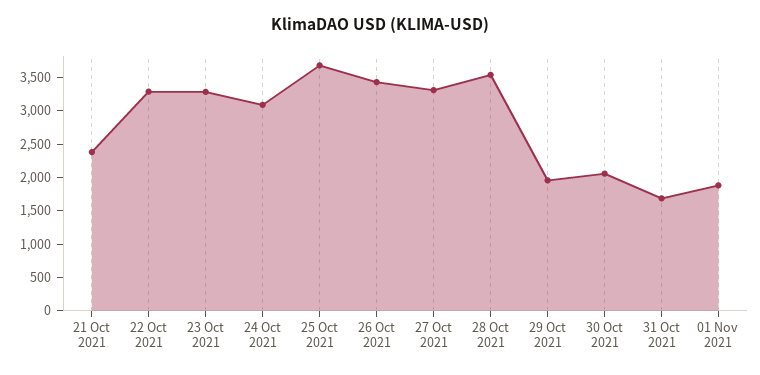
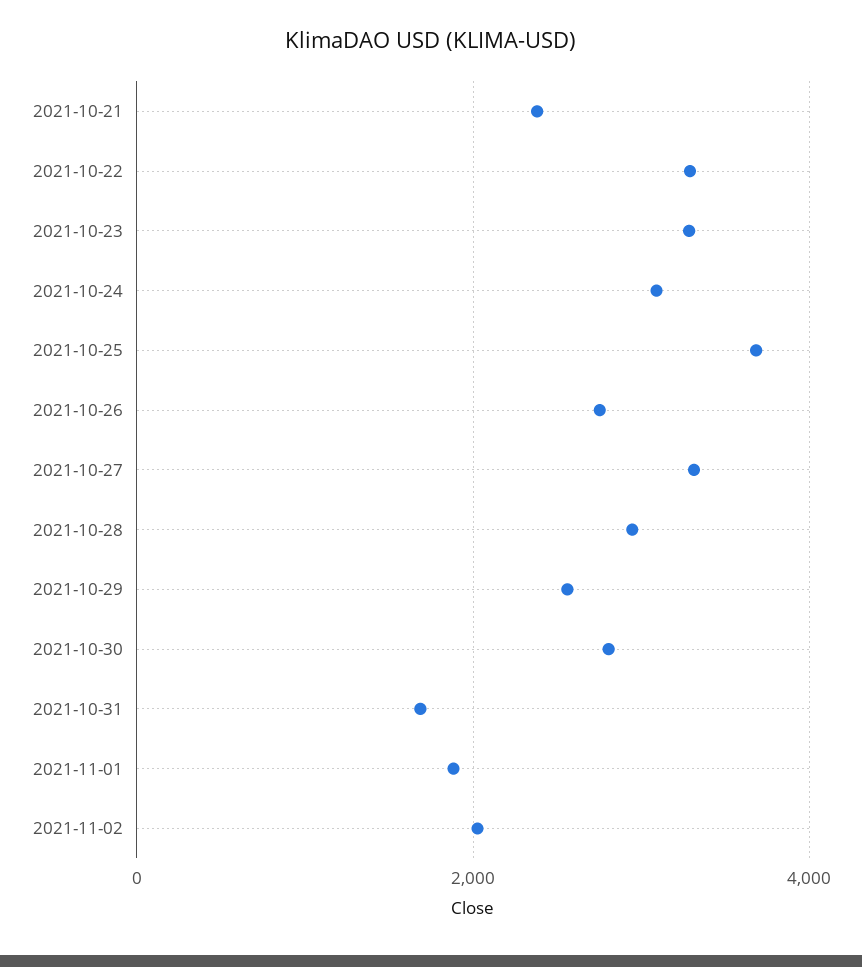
26 Oct 2021: 3500 -> 2800
28 Oct 2021: 3500 -> 3000
29 Oct 2021: 2000 -> 2600
30 Oct 2021: 2000 -> 2800
2021-11-02: none -> 2000

